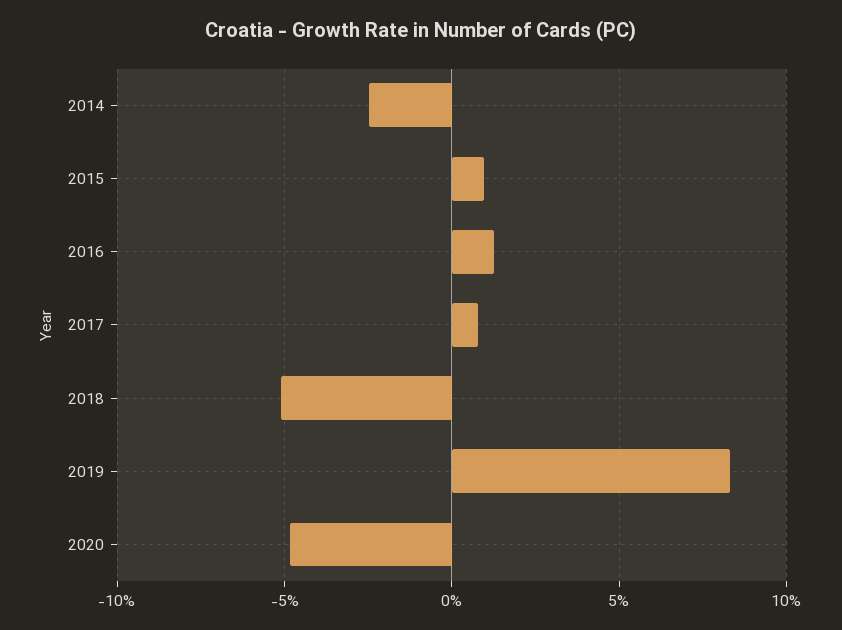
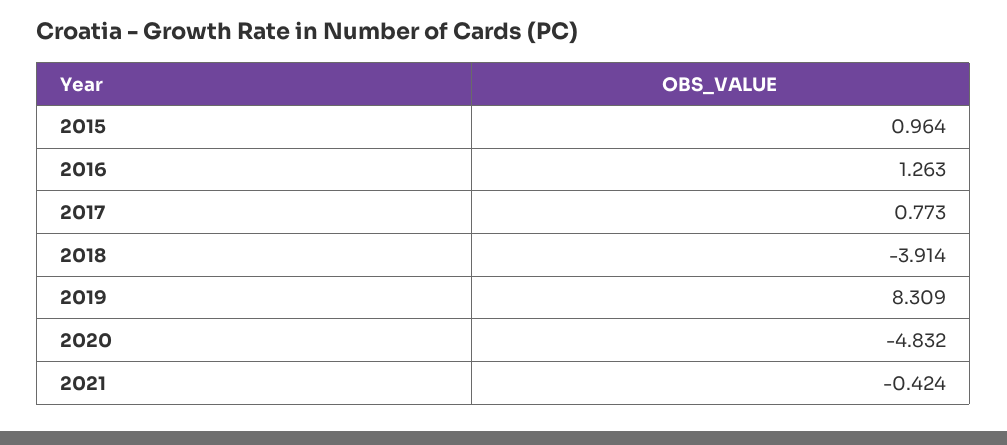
2014: -2.5 -> none
2018: -5 -> -3.914
2021: none -> -0.424

